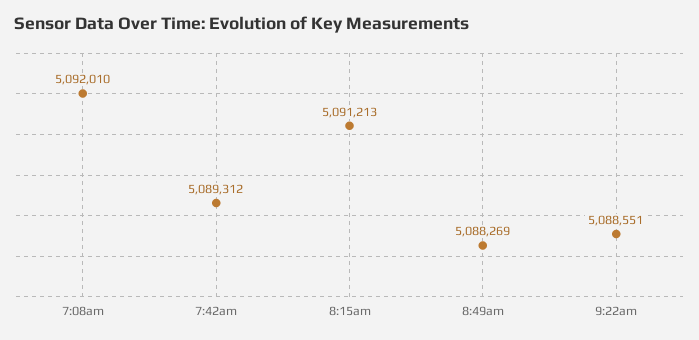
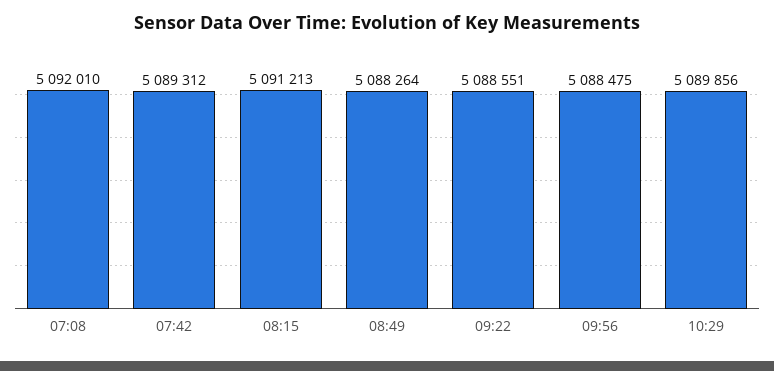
8:49am: 5088269 -> 5088264
09:56: none -> 5088475
10:29: none -> 5089856

